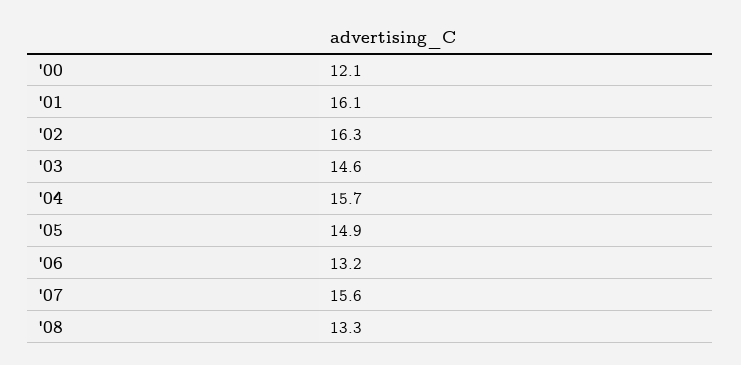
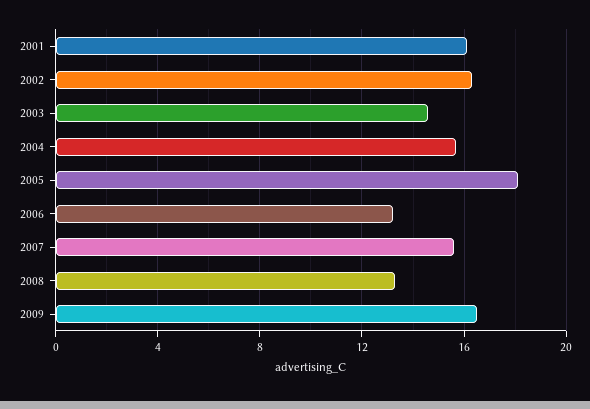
'00: 12.1 -> none
'05: 14.9 -> 18
2009: none -> 16.5

